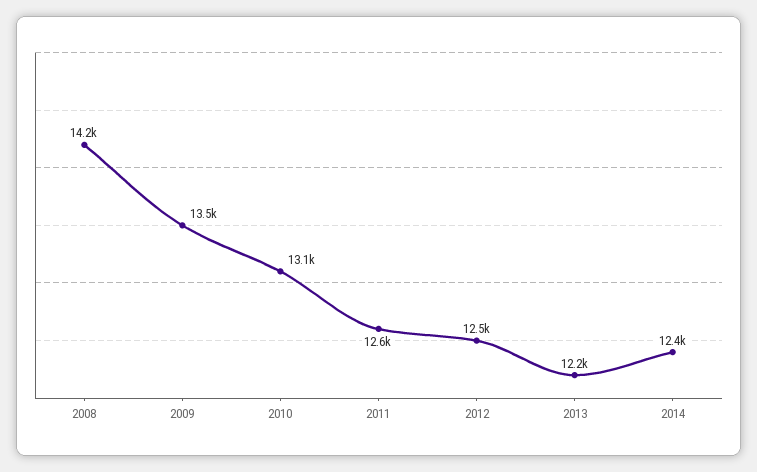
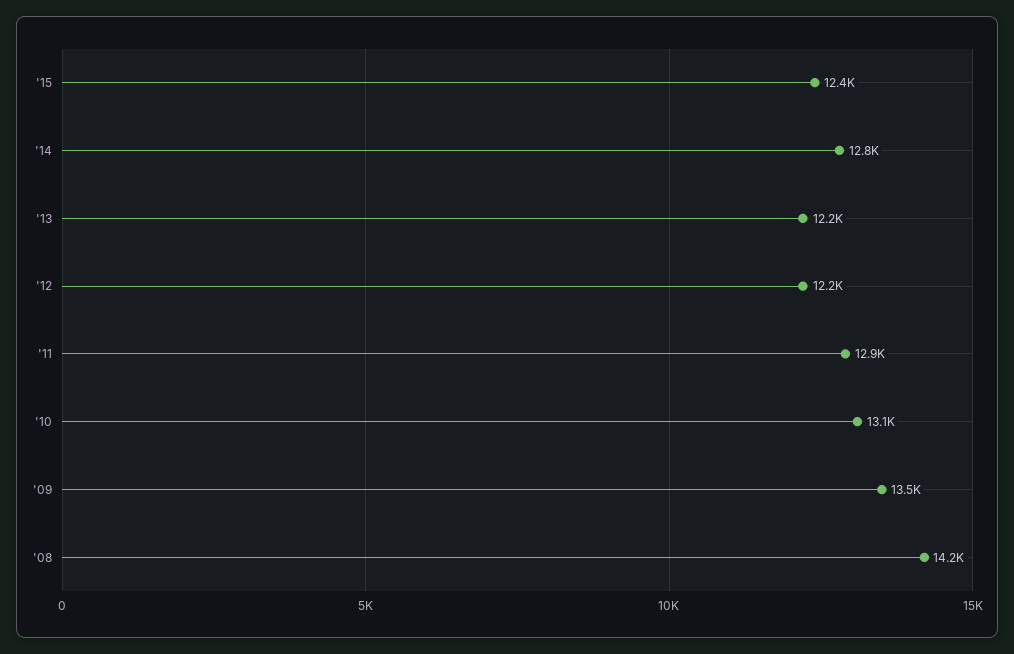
2011: 12600 -> 12900
2012: 12500 -> 12200
2014: 12400 -> 12800
'15: none -> 12400

